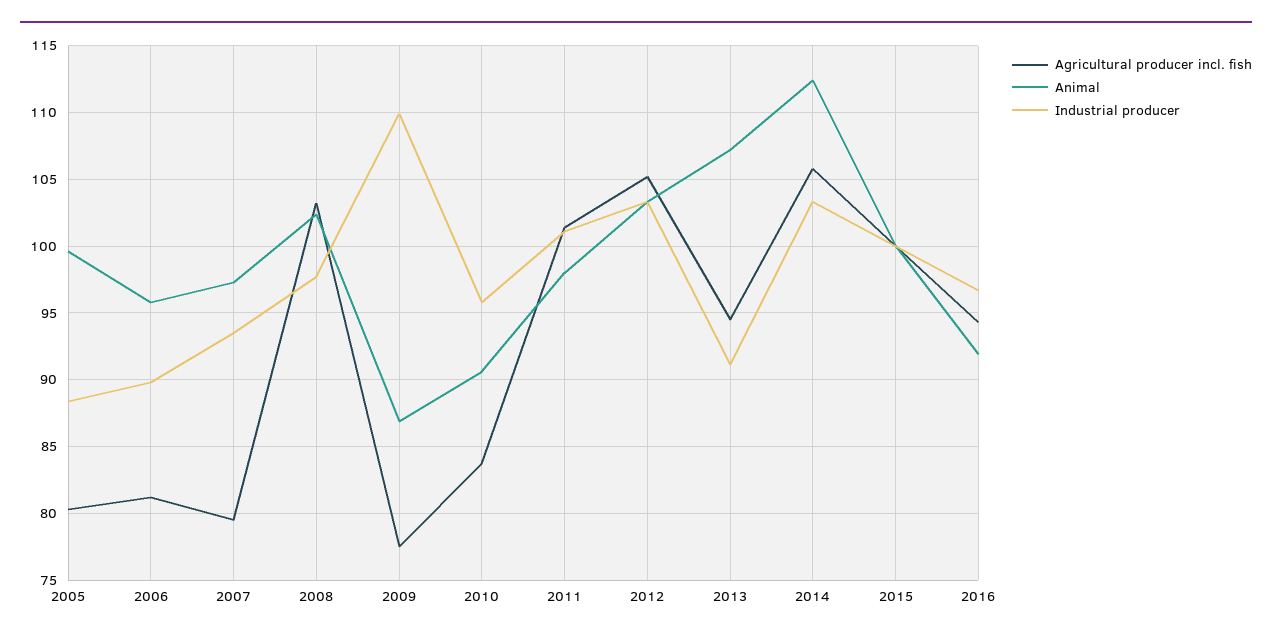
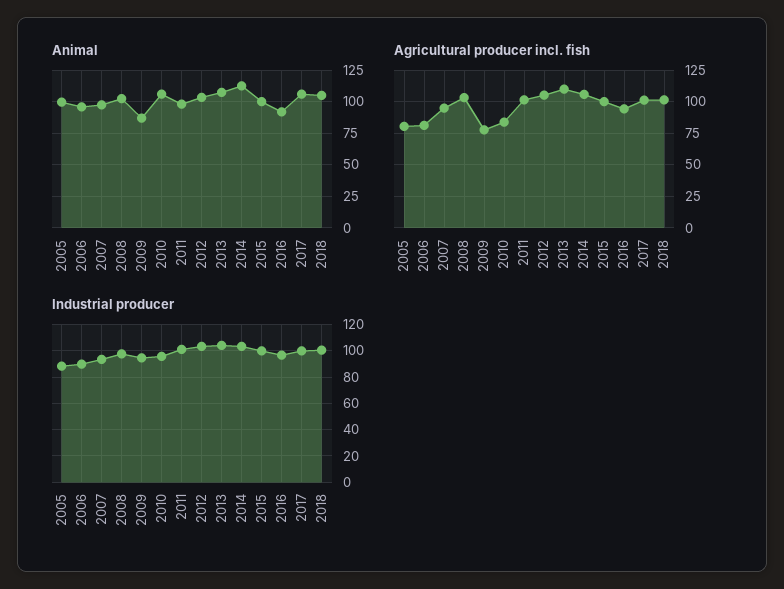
Agricultural producer incl. fish, 2007: 79.5 -> 95
Industrial producer, 2009: 110 -> 95
Animal, 2010: 90.5 -> 105
Agricultural producer incl. fish, 2013: 94.5 -> 110
Industrial producer, 2013: 91 -> 105
Animal, 2017: none -> 105
Animal, 2018: none -> 105
Agricultural producer incl. fish, 2017: none -> 100
Agricultural producer incl. fish, 2018: none -> 100
Industrial producer, 2017: none -> 100
Industrial producer, 2018: none -> 100

